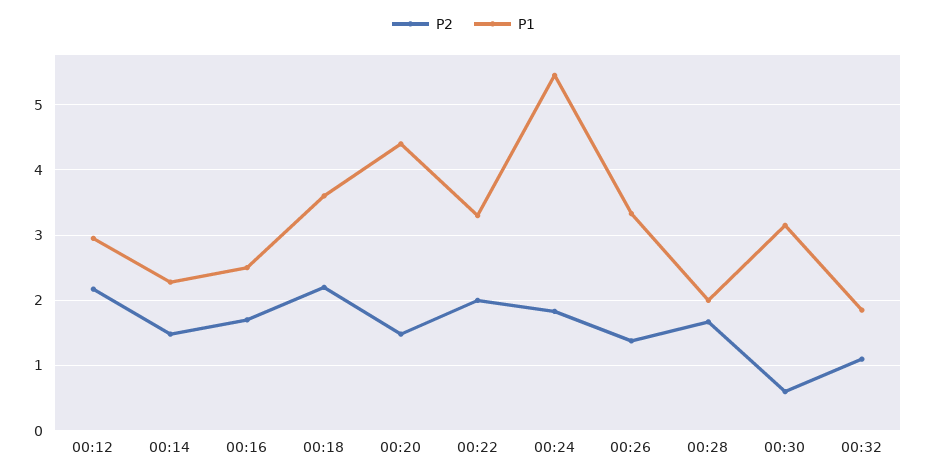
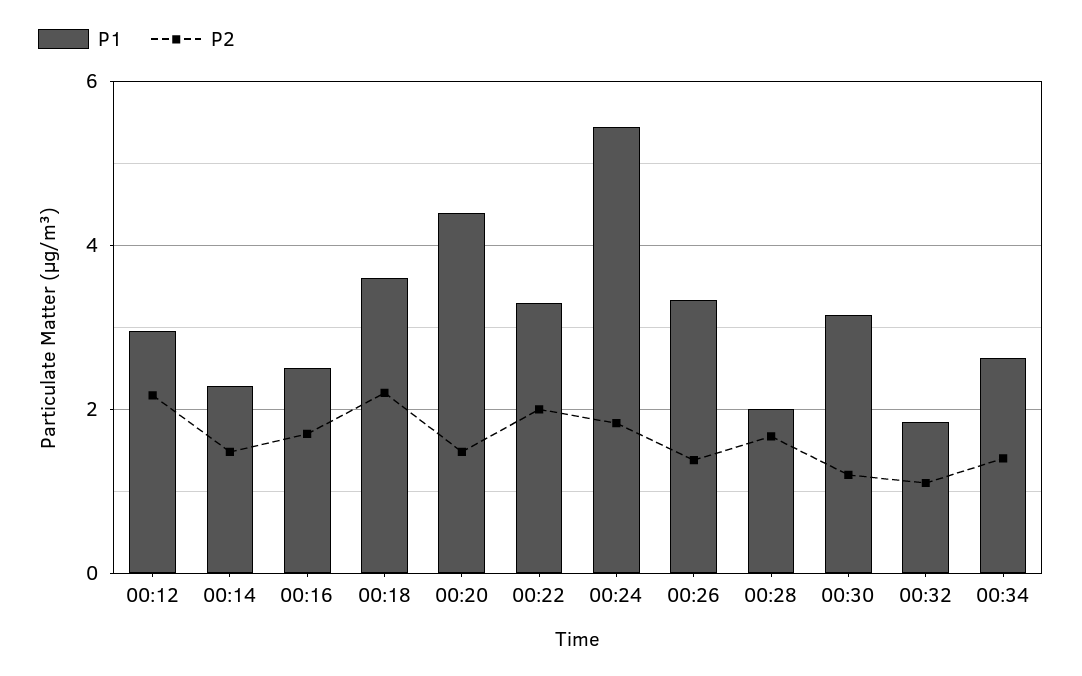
P2, 00:30: 0.6 -> 1.2
P1, 00:34: none -> 2.6
P2, 00:34: none -> 1.4

